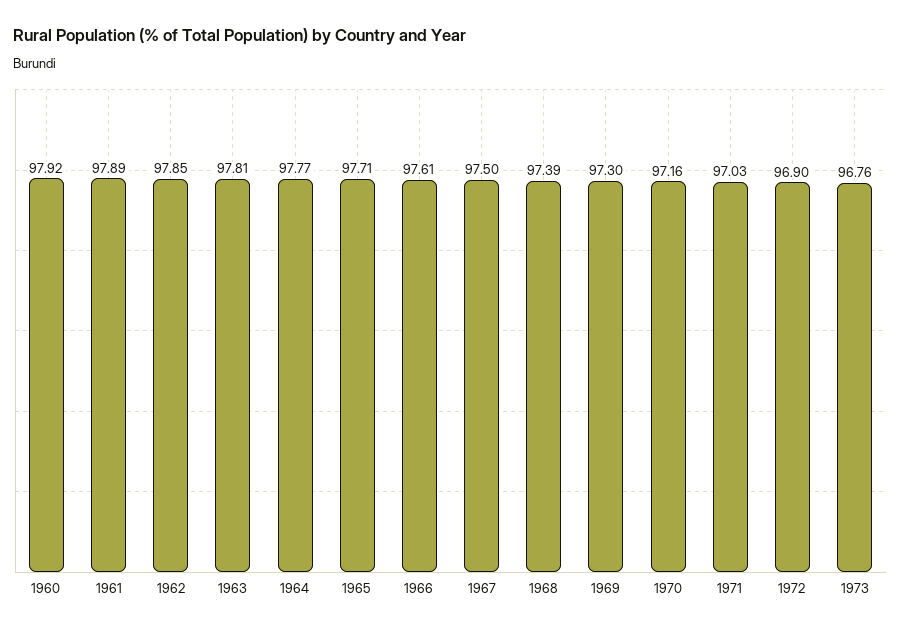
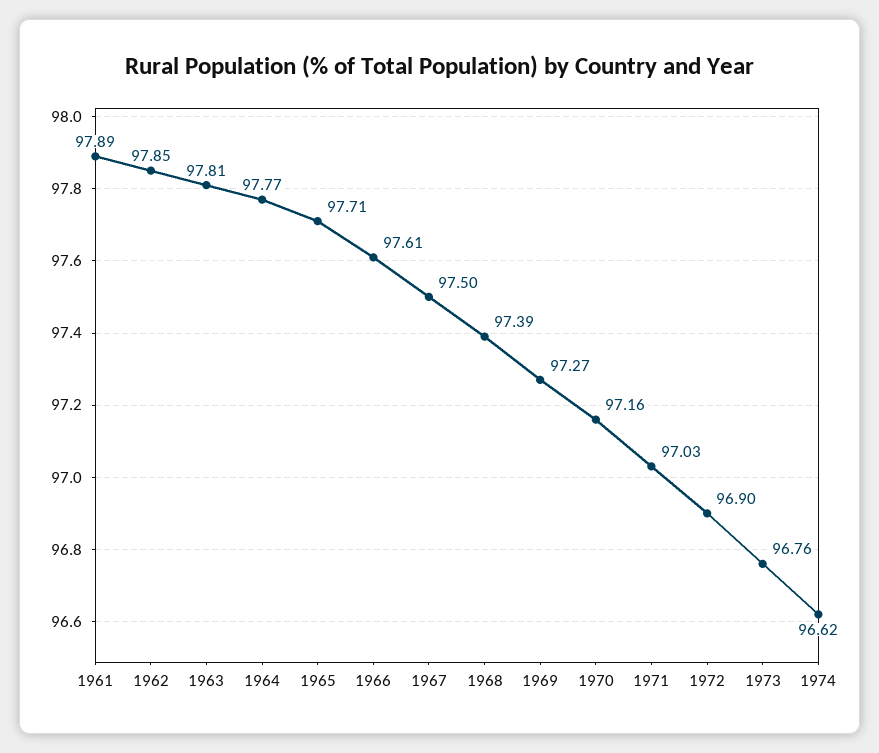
1960: 97.92 -> none
1969: 97.3 -> 97.27
1974: none -> 96.62

